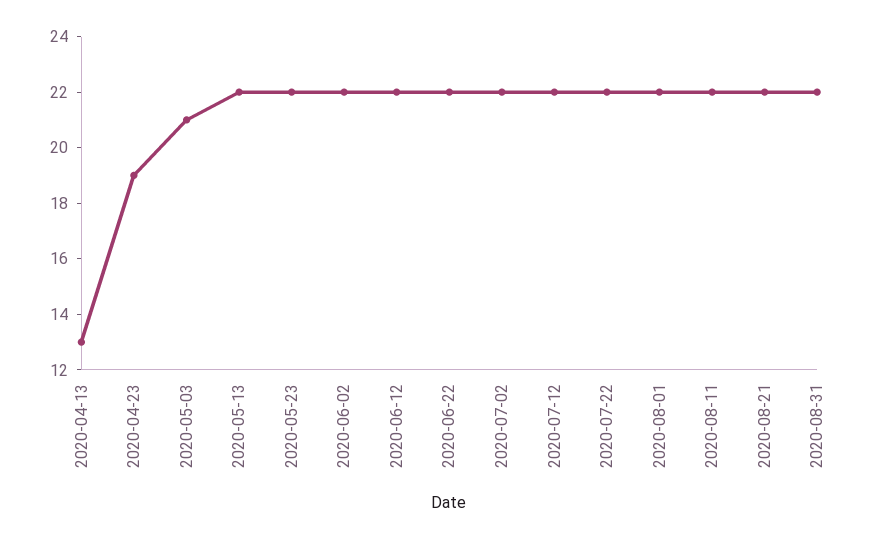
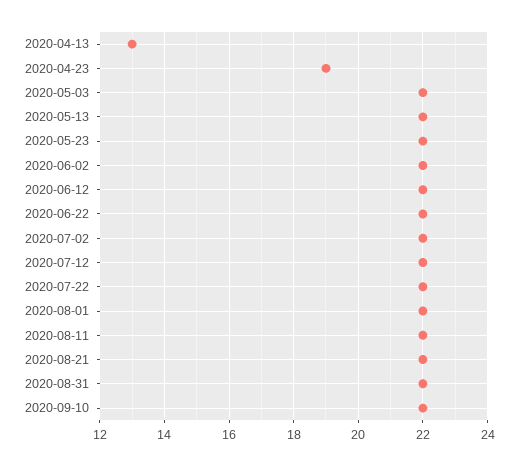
2020-05-03: 21 -> 22
2020-09-10: none -> 22

